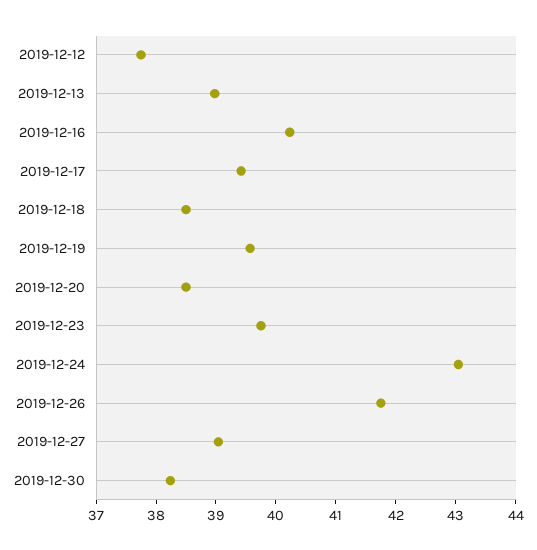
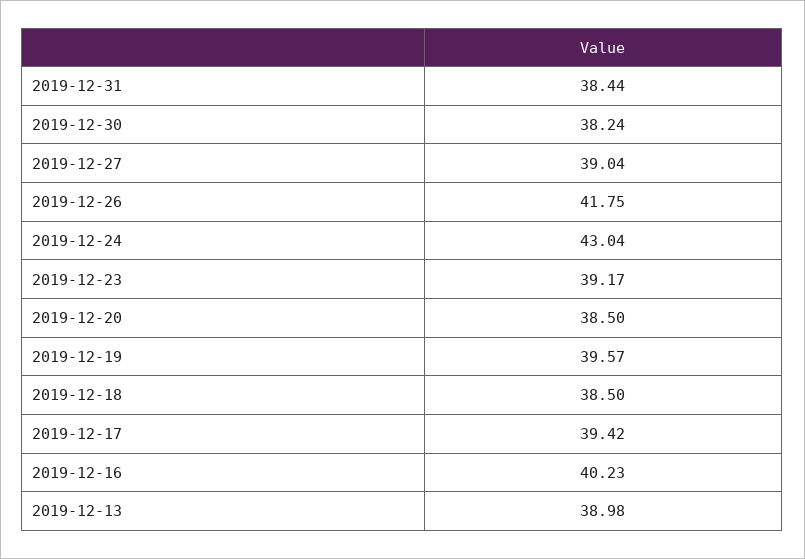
2019-12-12: 37.8 -> none
2019-12-23: 39.8 -> 39.17
2019-12-31: none -> 38.44

